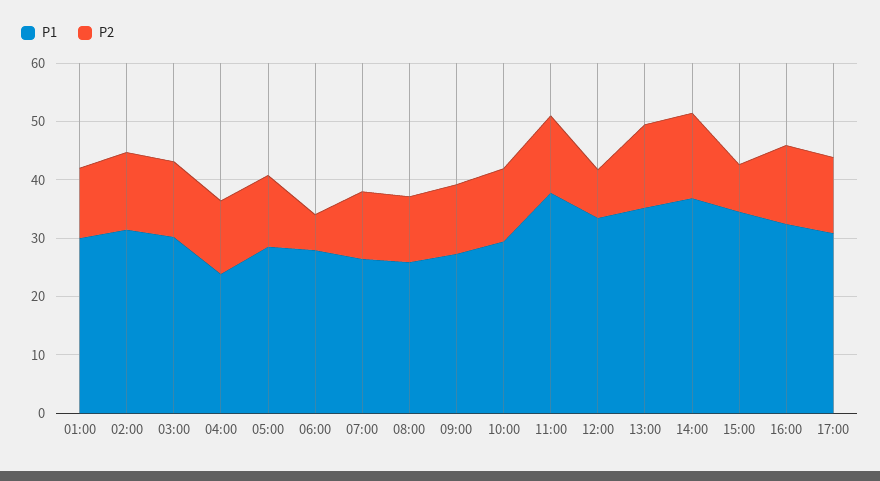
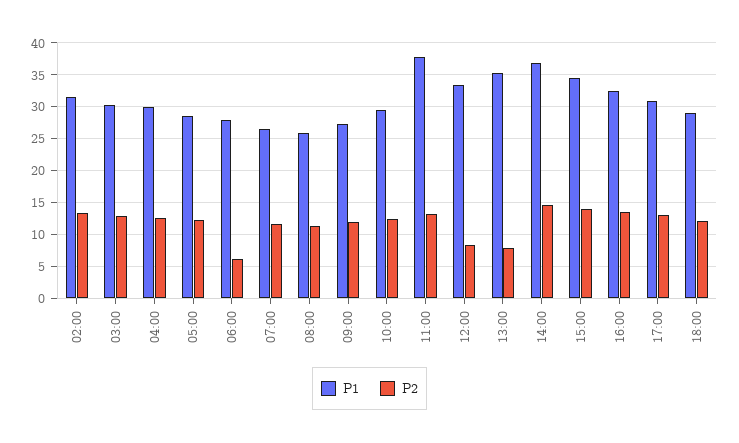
P1, 01:00: 30 -> none
P2, 01:00: 12 -> none
P1, 04:00: 24 -> 30
P2, 13:00: 14 -> 8
P2, 15:00: 8 -> 14
P1, 18:00: none -> 29
P2, 18:00: none -> 12

